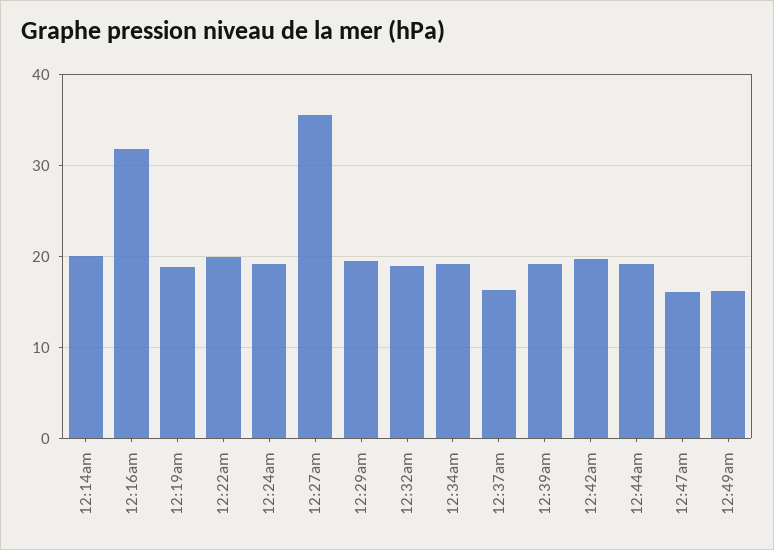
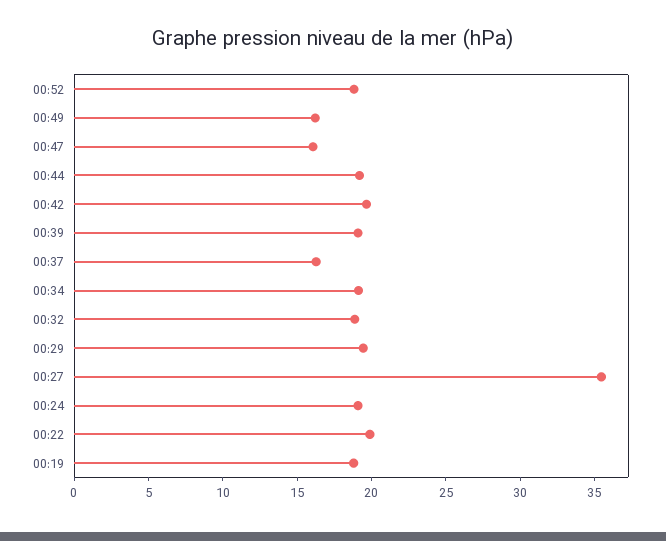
12:14am: 20 -> none
12:16am: 32 -> none
00:52: none -> 19

